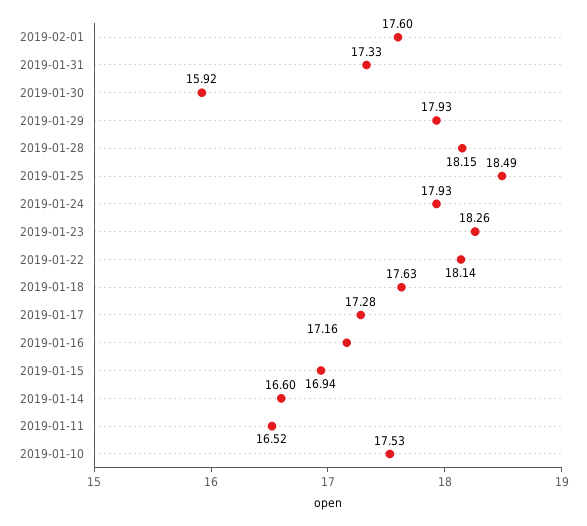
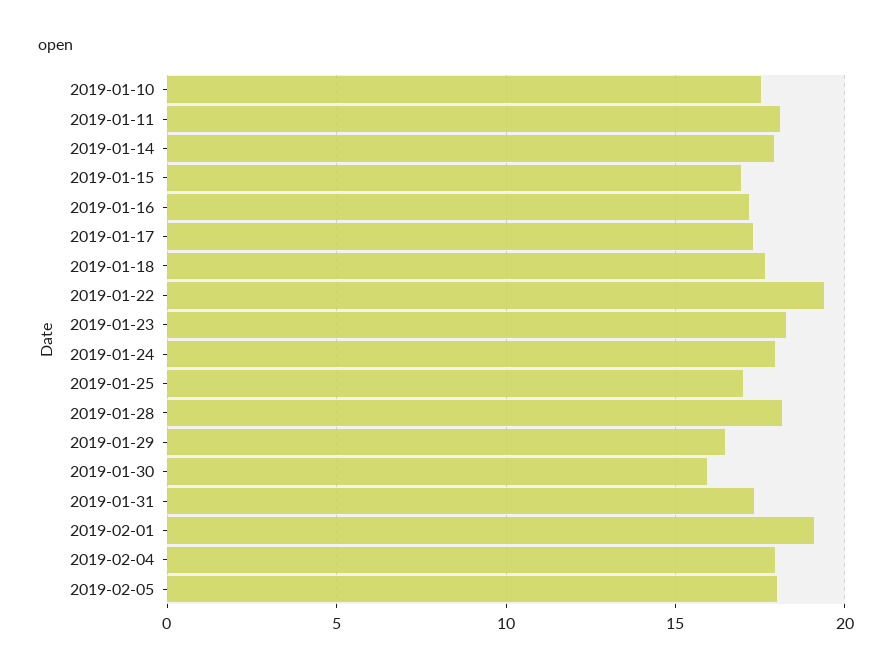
2019-02-01: 17.6 -> 19
2019-01-29: 17.93 -> 16.5
2019-01-25: 18.49 -> 17
2019-01-22: 18.14 -> 19.5
2019-01-14: 16.6 -> 18
2019-01-11: 16.52 -> 18
2019-02-04: none -> 18
2019-02-05: none -> 18

